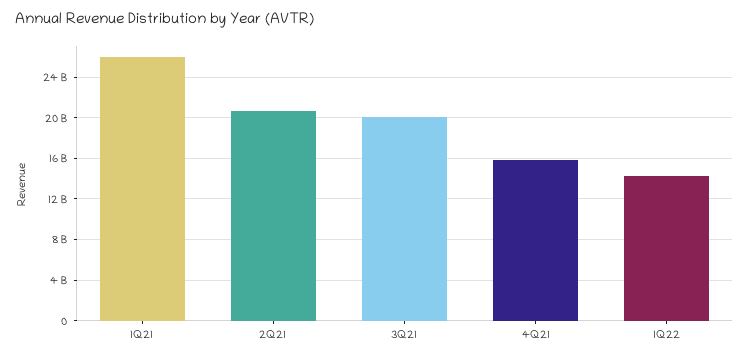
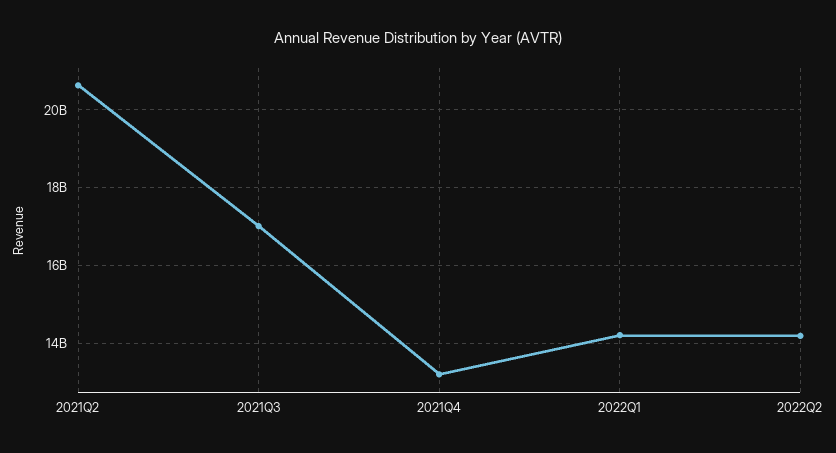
1Q21: 26000000000 -> none
3Q21: 20000000000 -> 17000000000
4Q21: 16000000000 -> 13200000000
2022Q2: none -> 14200000000

